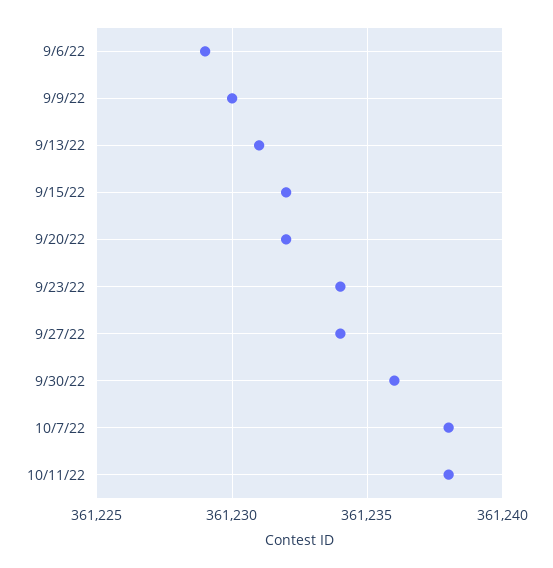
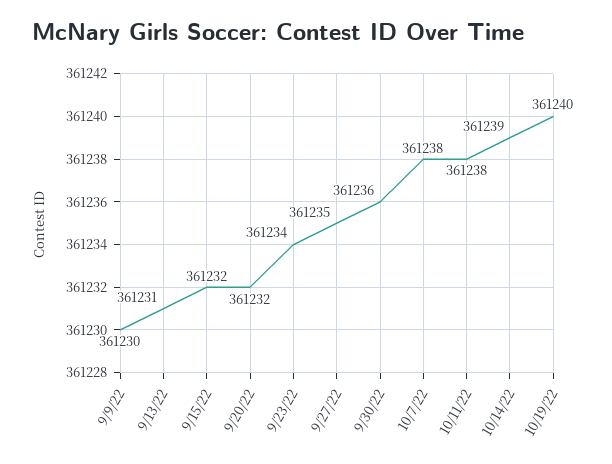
9/6/22: 361229 -> none
9/27/22: 361234 -> 361235
10/14/22: none -> 361239
10/19/22: none -> 361240

